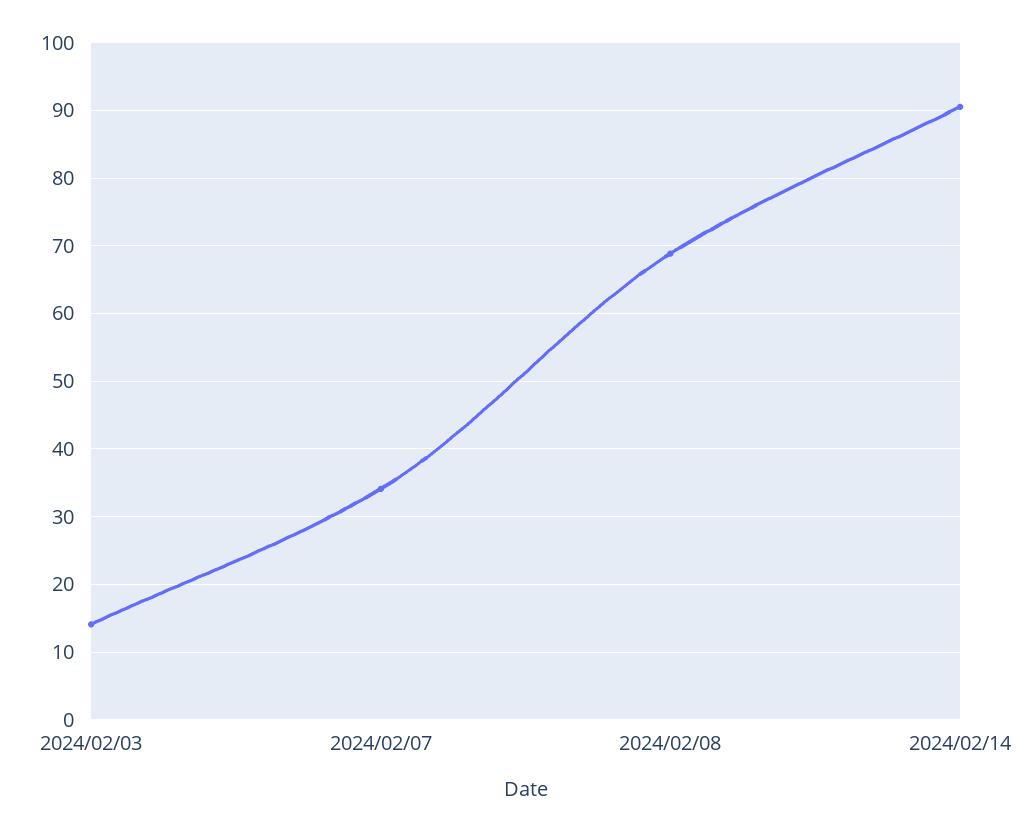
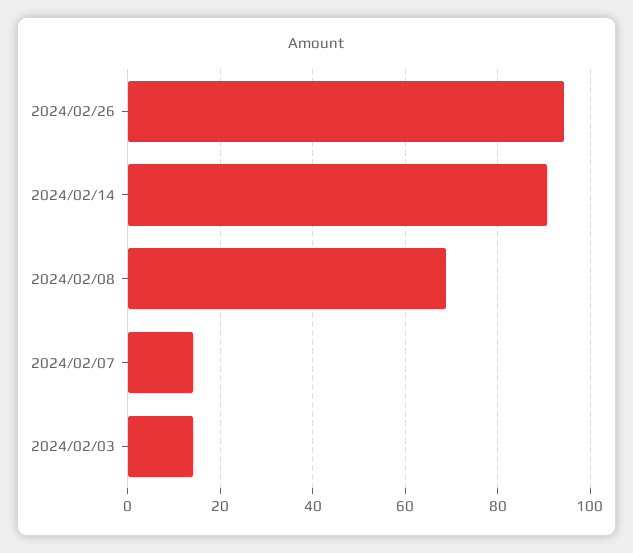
2024/02/07: 34 -> 14
2024/02/26: none -> 94

